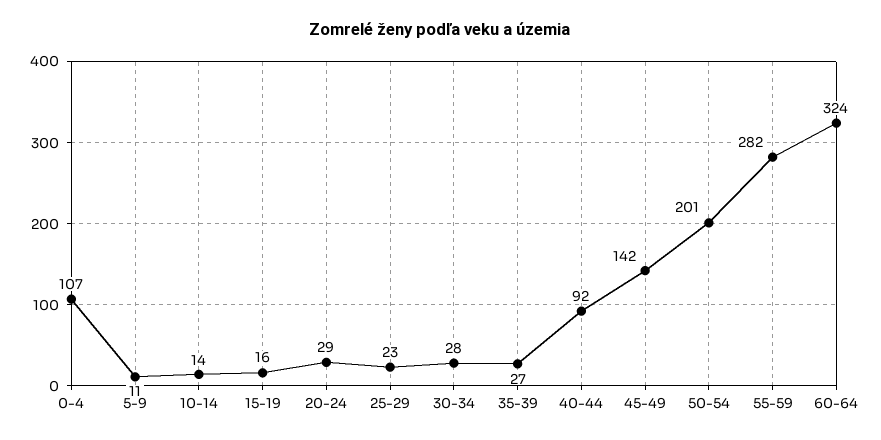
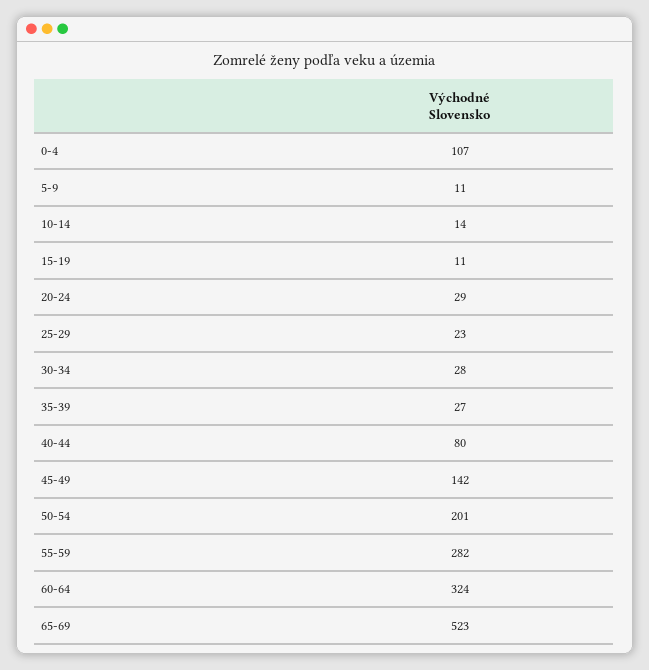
15-19: 16 -> 11
40-44: 92 -> 80
65-69: none -> 523

